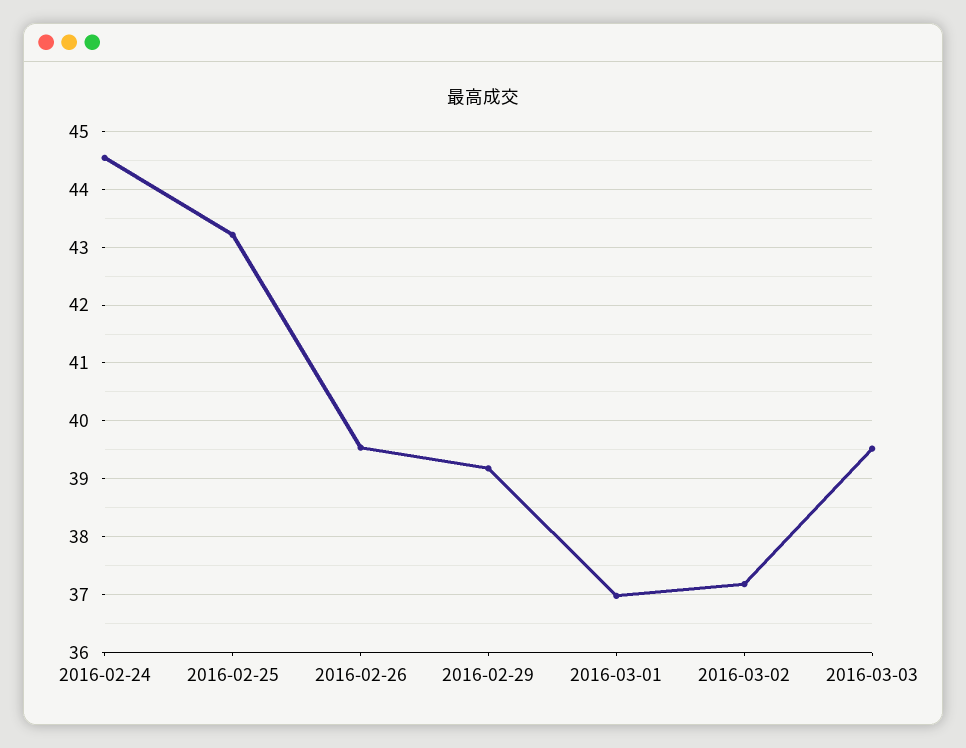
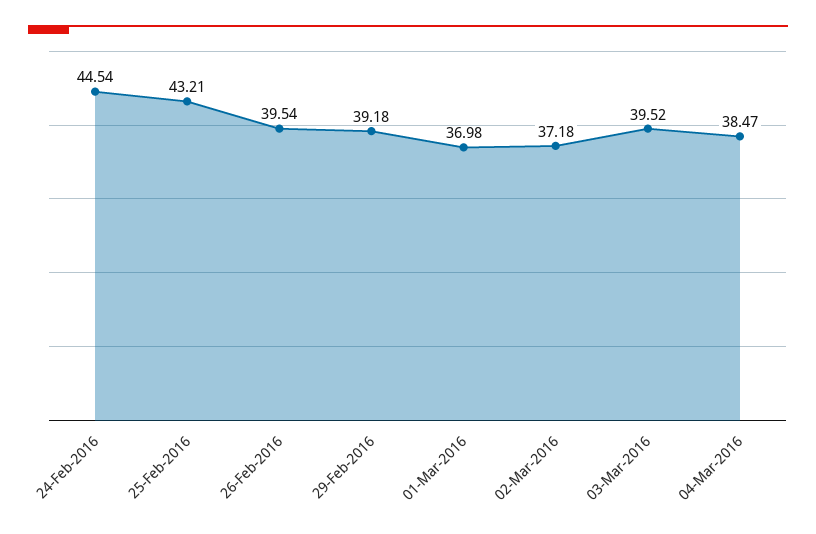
04-Mar-2016: none -> 38.47

